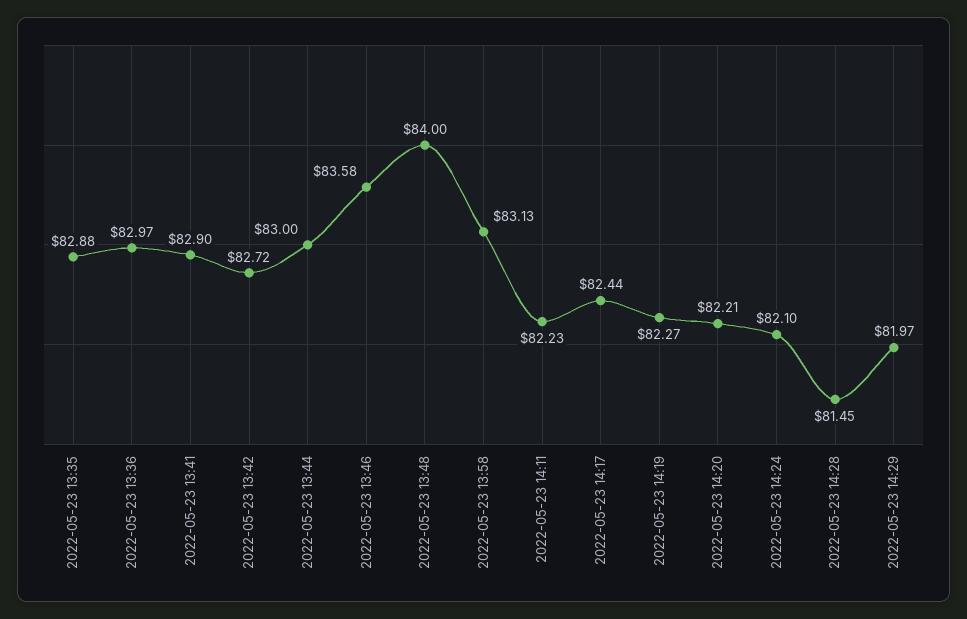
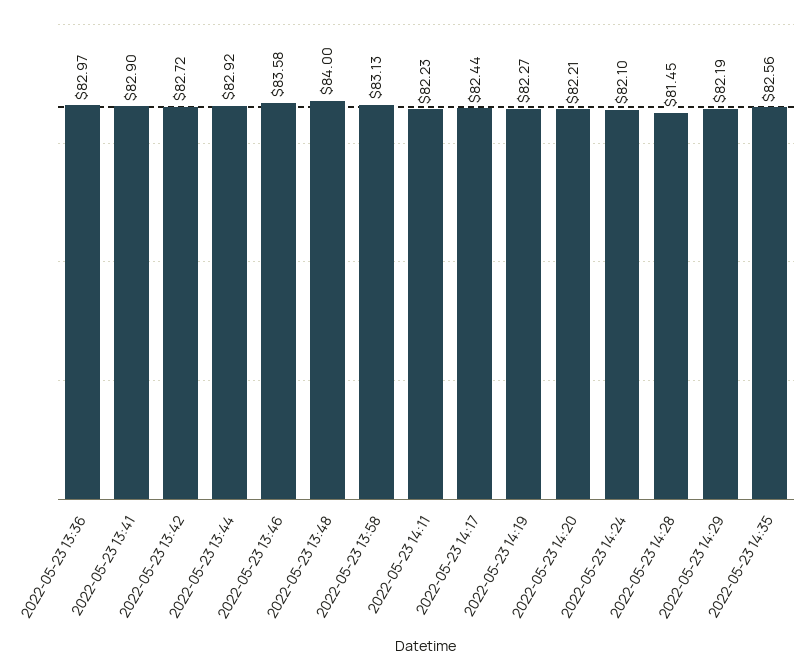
2022-05-23 13:35: 82.88 -> none
2022-05-23 13:44: 83 -> 82.92
2022-05-23 14:29: 81.97 -> 82.19
2022-05-23 14:35: none -> 82.56

